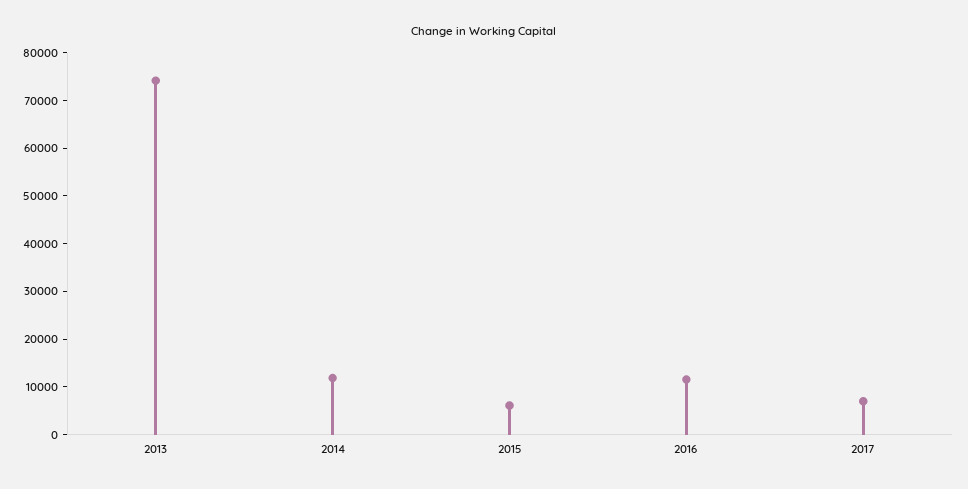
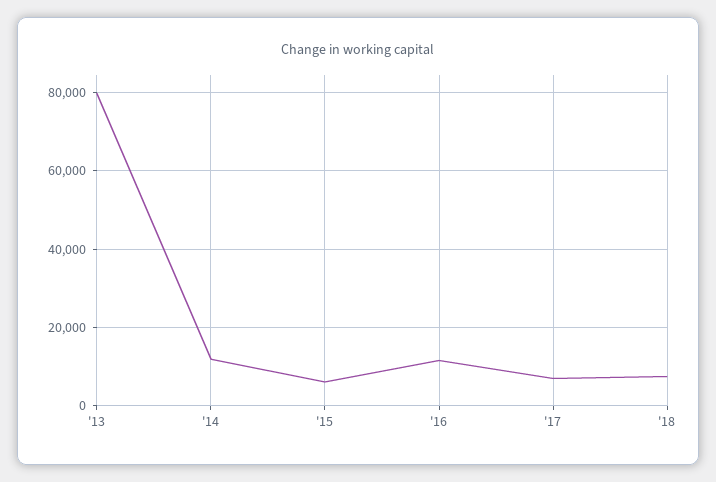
2013: 74000 -> 80000
'18: none -> 8000

